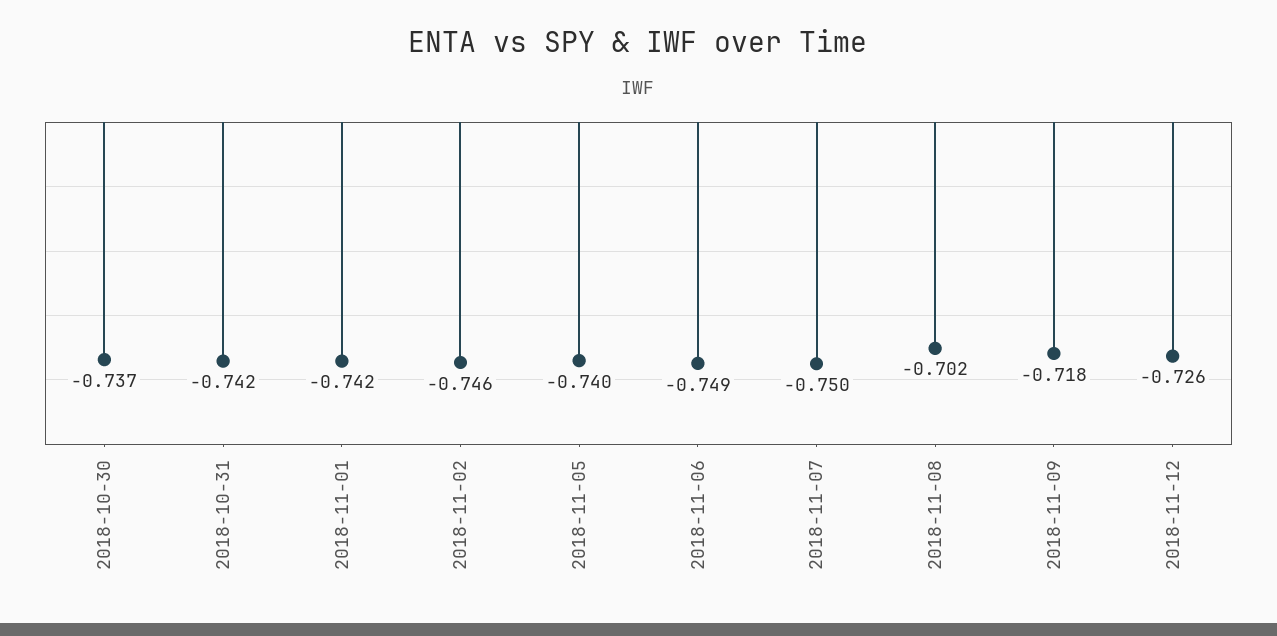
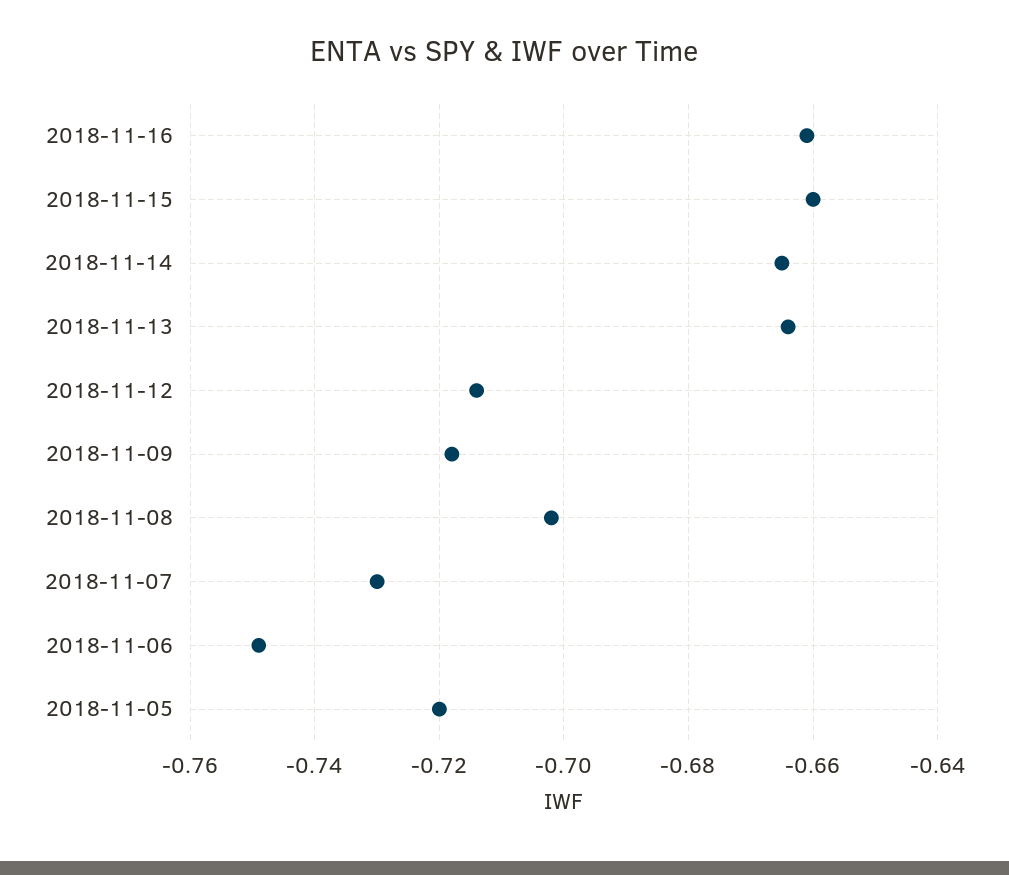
2018-10-30: -0.737 -> none
2018-10-31: -0.742 -> none
2018-11-01: -0.742 -> none
2018-11-02: -0.746 -> none
2018-11-05: -0.74 -> -0.72
2018-11-07: -0.75 -> -0.73
2018-11-12: -0.726 -> -0.715
2018-11-16: none -> -0.66
2018-11-15: none -> -0.66
2018-11-14: none -> -0.665
2018-11-13: none -> -0.665

